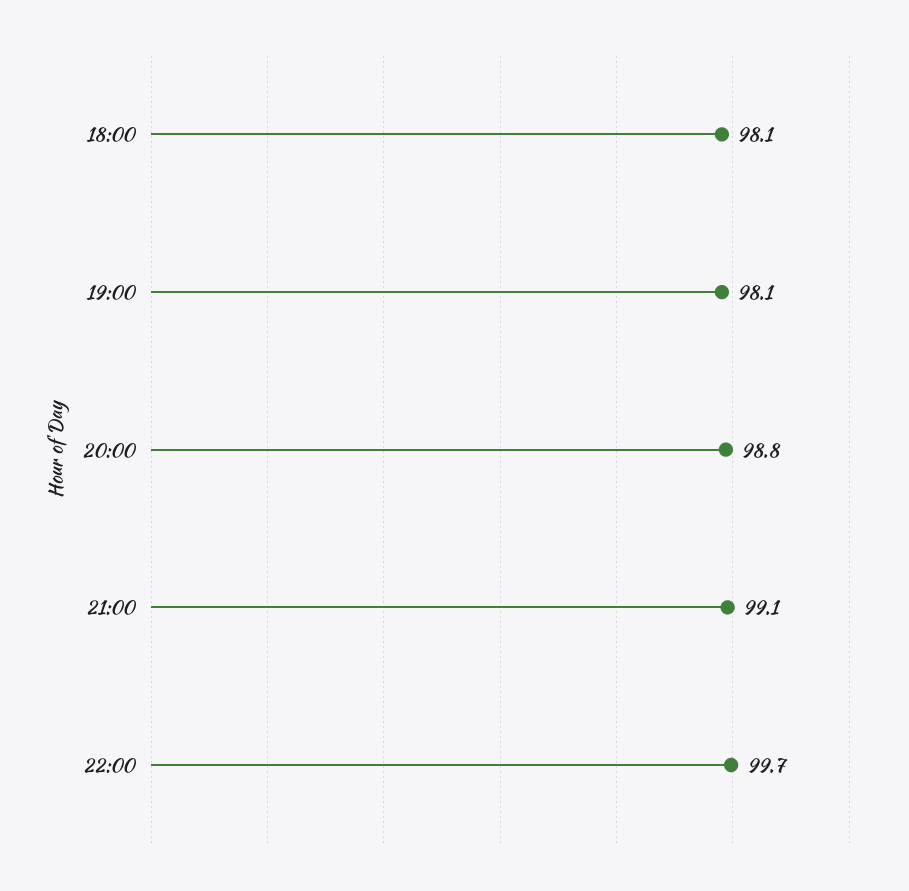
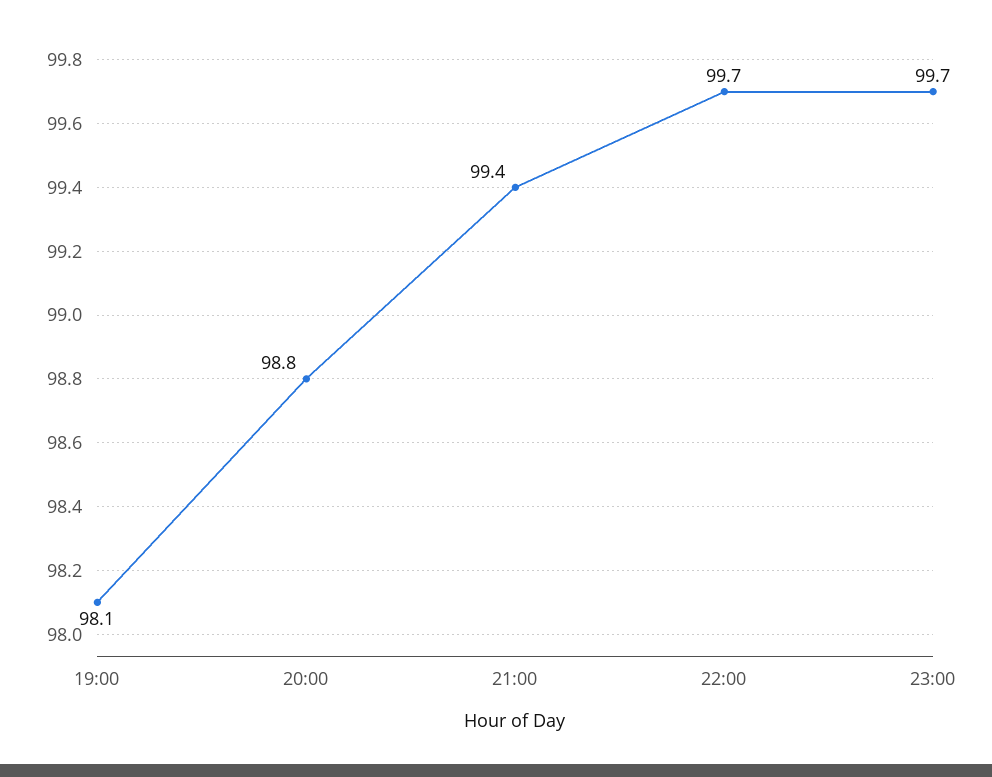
18:00: 98.1 -> none
21:00: 99.1 -> 99.4
23:00: none -> 99.7

